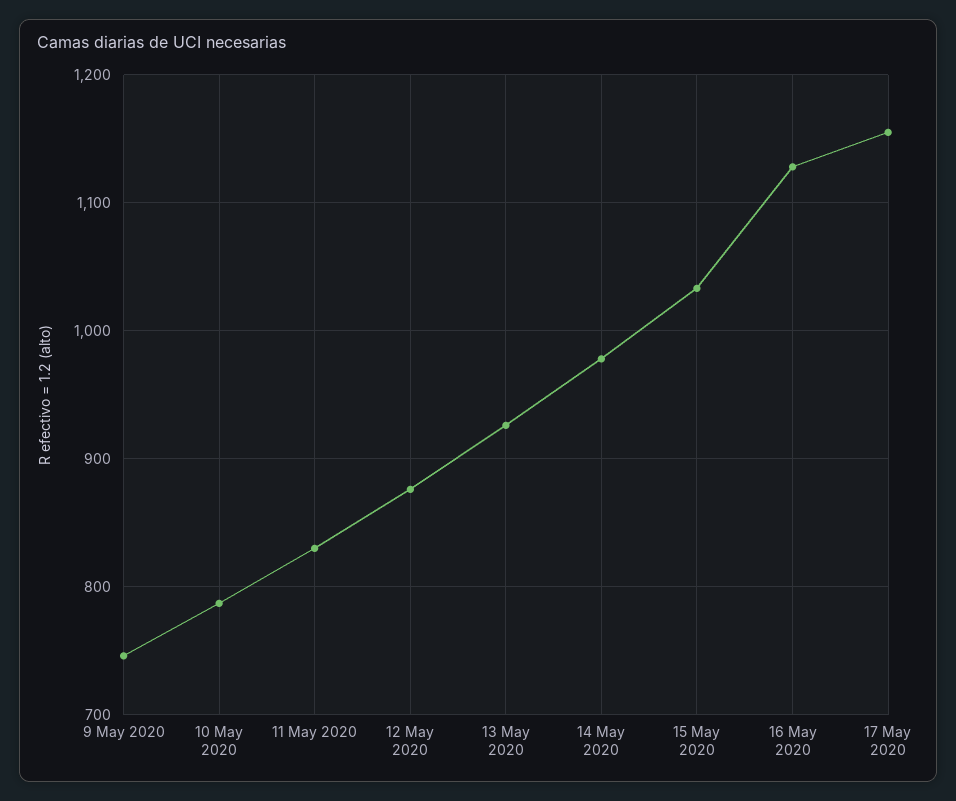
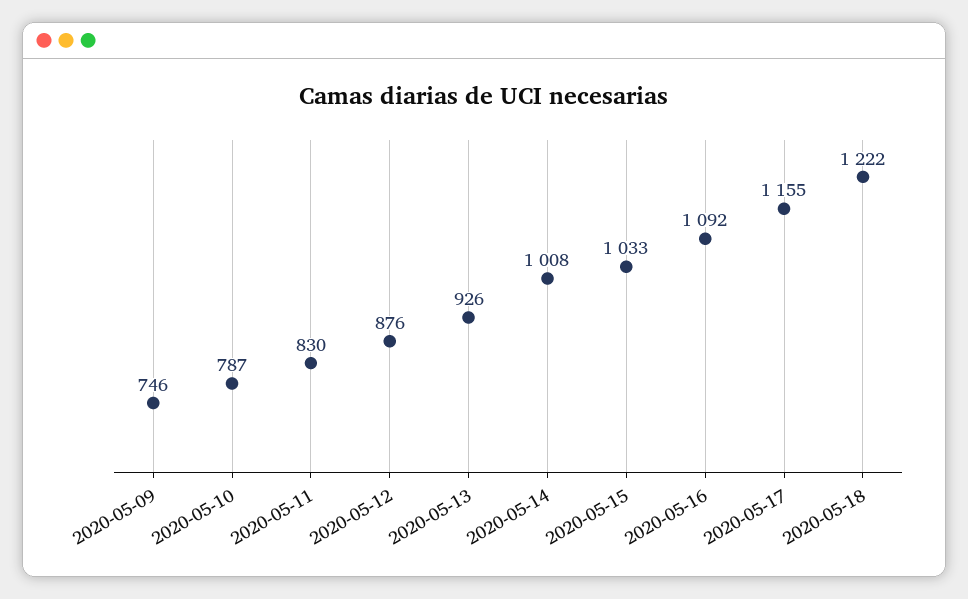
14 May 2020: 980 -> 1008
16 May 2020: 1130 -> 1092
2020-05-18: none -> 1222

